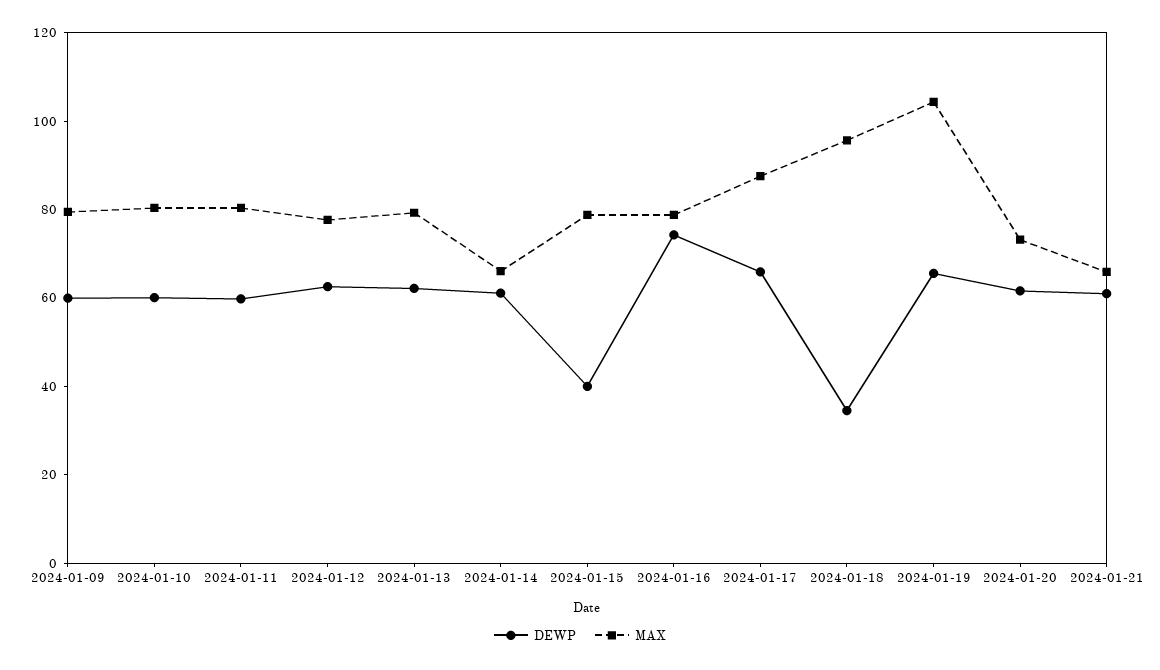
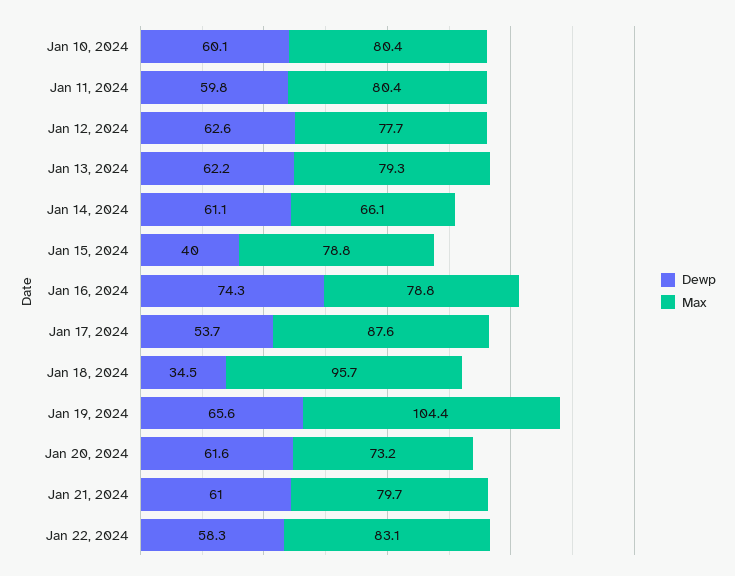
DEWP, 2024-01-09: 60 -> none
MAX, 2024-01-09: 80 -> none
DEWP, 2024-01-17: 65 -> 53.7
MAX, 2024-01-21: 65 -> 79.7
DEWP, Jan 22, 2024: none -> 58.3
MAX, Jan 22, 2024: none -> 83.1

